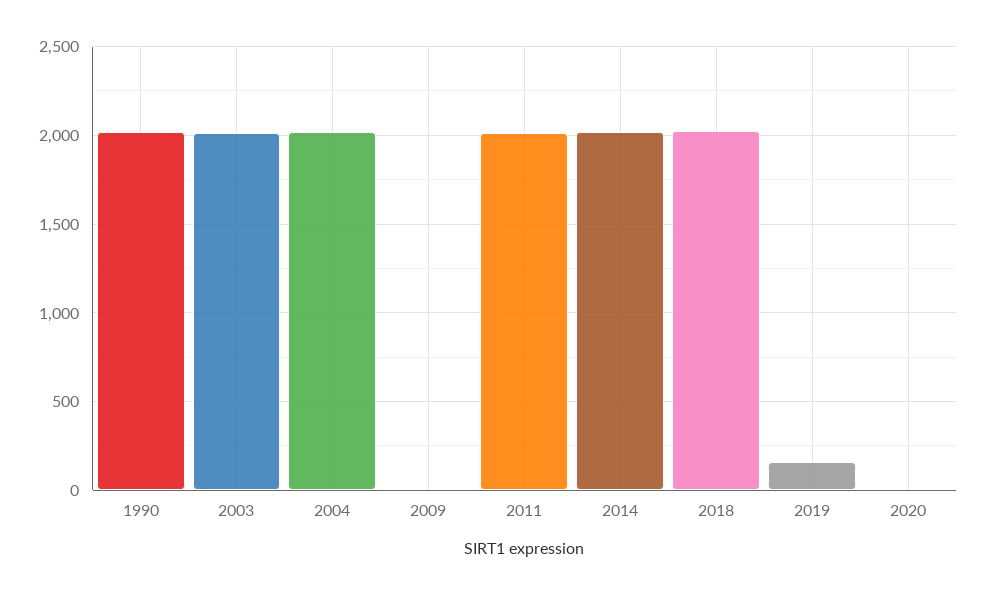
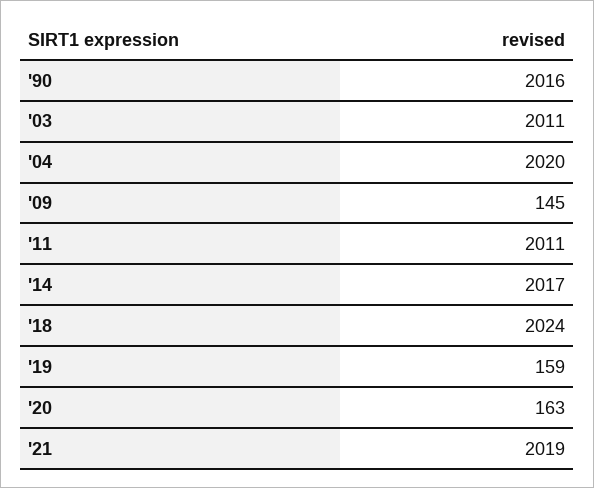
2009: 0 -> 145
2020: 0 -> 163
'21: none -> 2019

